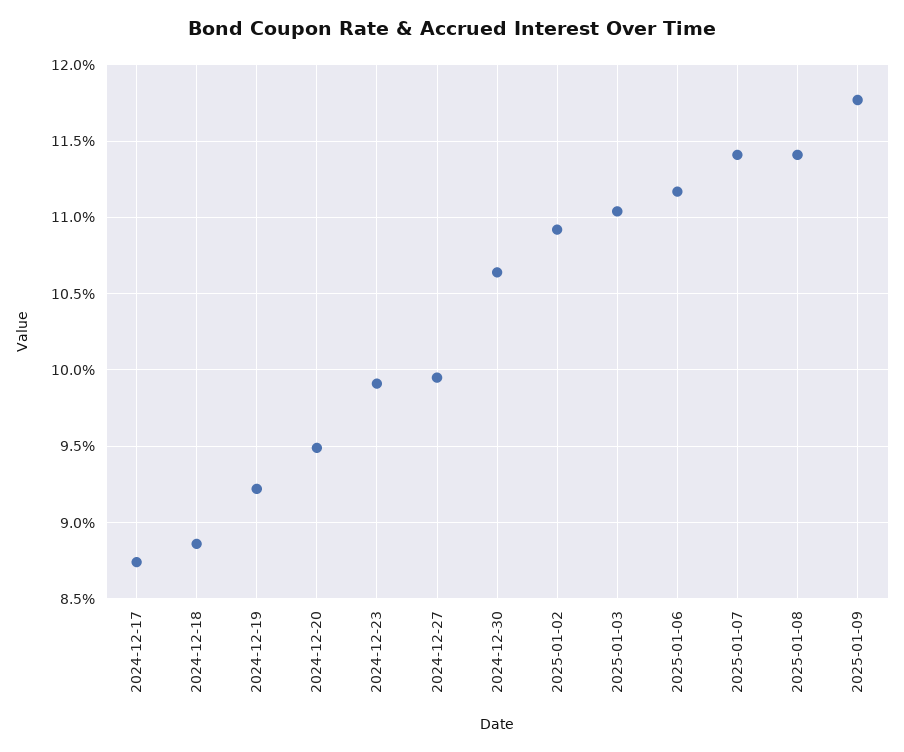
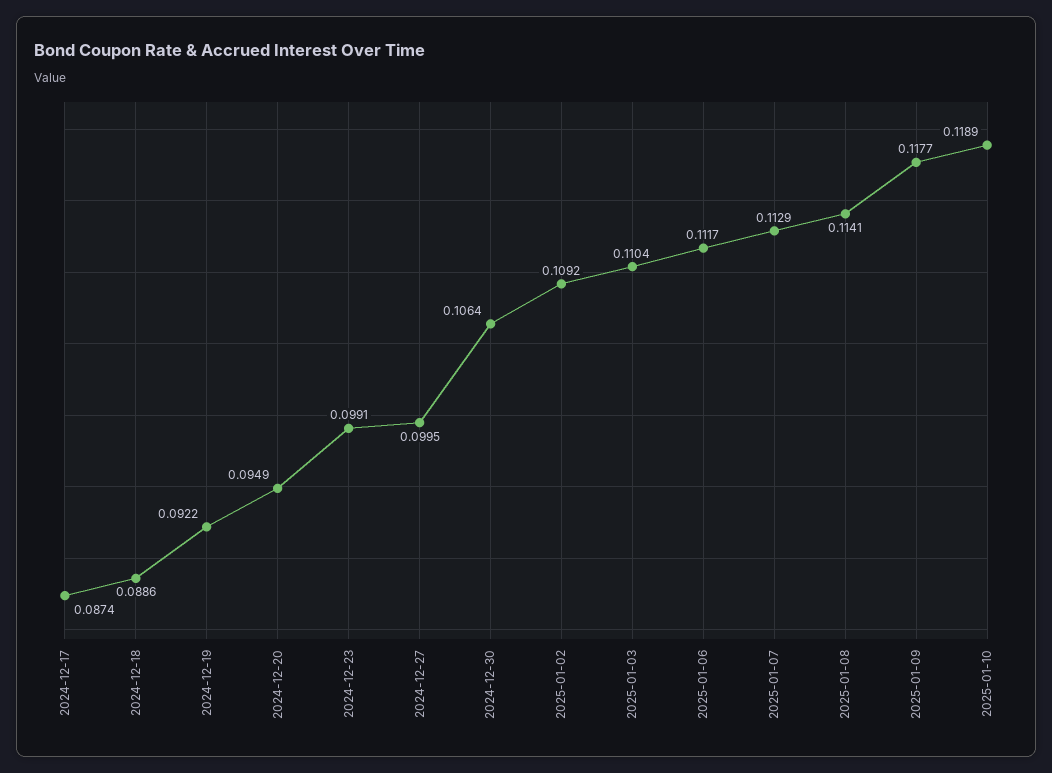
2025-01-07: 0.114 -> 0.1129
2025-01-10: none -> 0.1189

